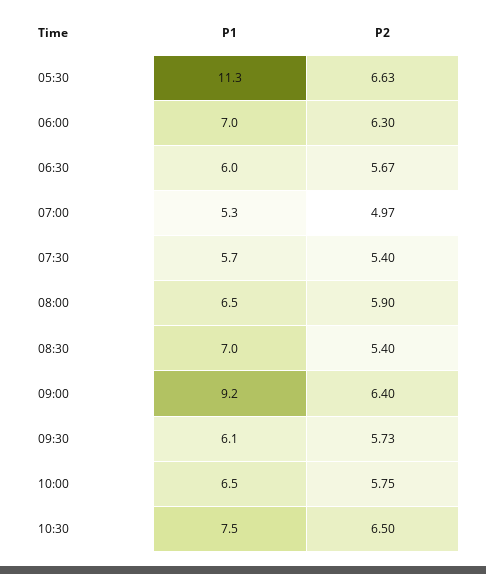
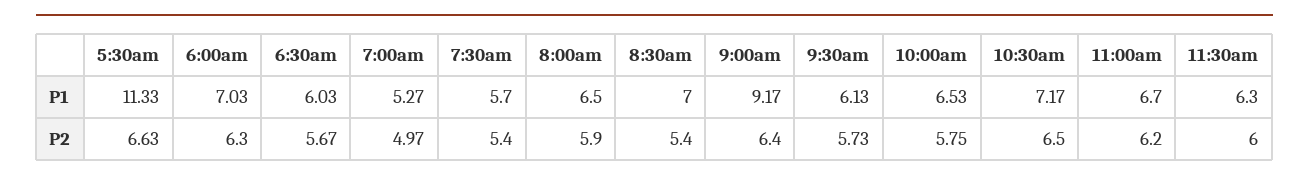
P1, 10:30: 7.5 -> 7.17
P1, 11:00am: none -> 6.7
P1, 11:30am: none -> 6.3
P2, 11:00am: none -> 6.2
P2, 11:30am: none -> 6

